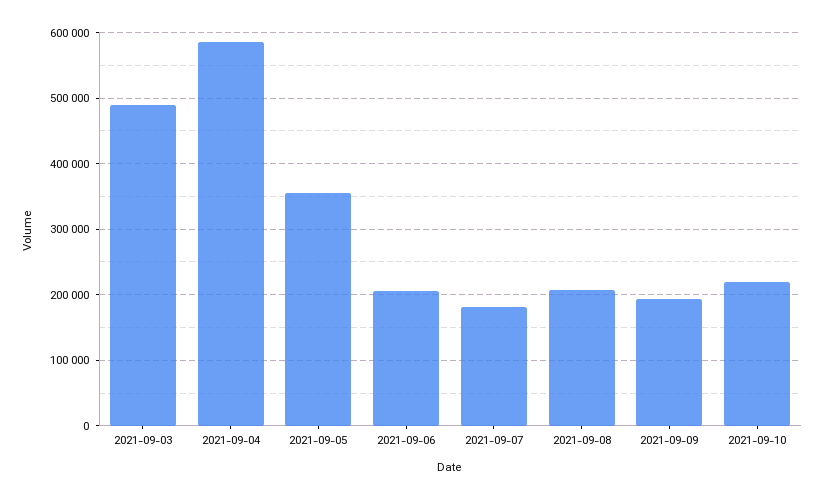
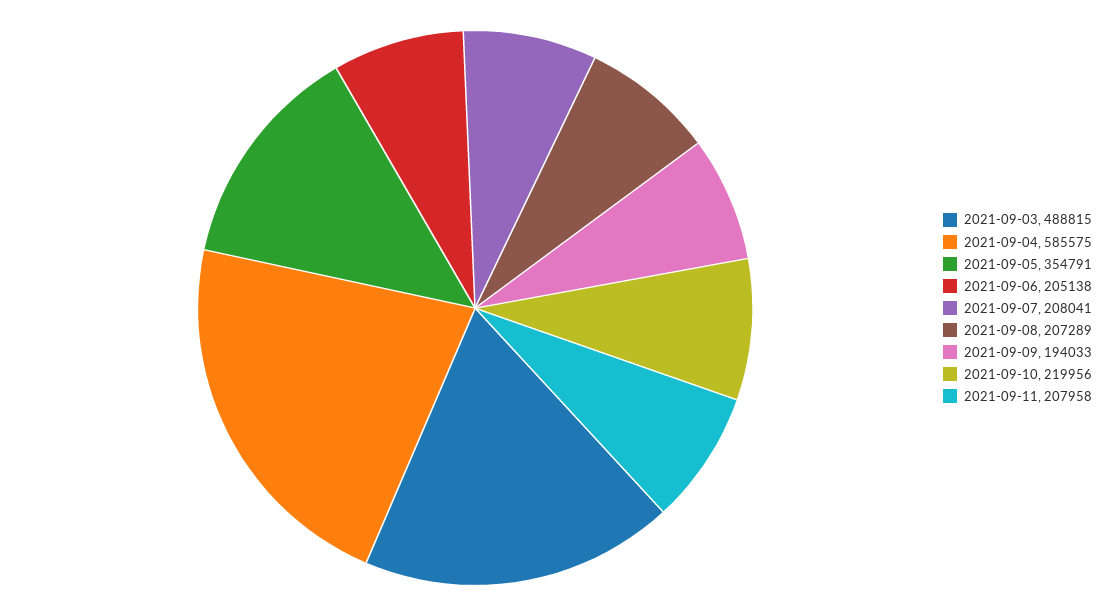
2021-09-07: 180000 -> 208041
2021-09-11: none -> 207958

